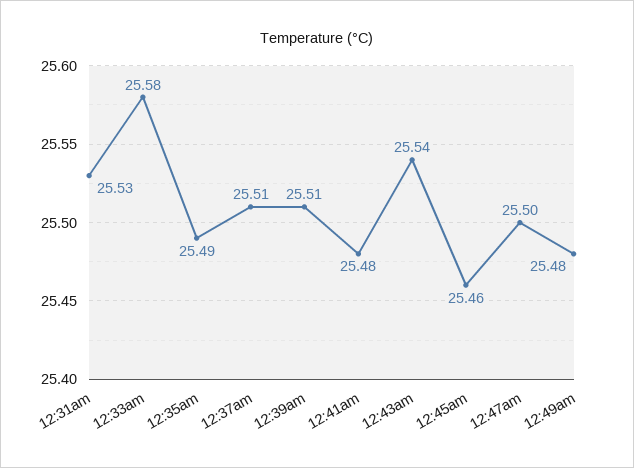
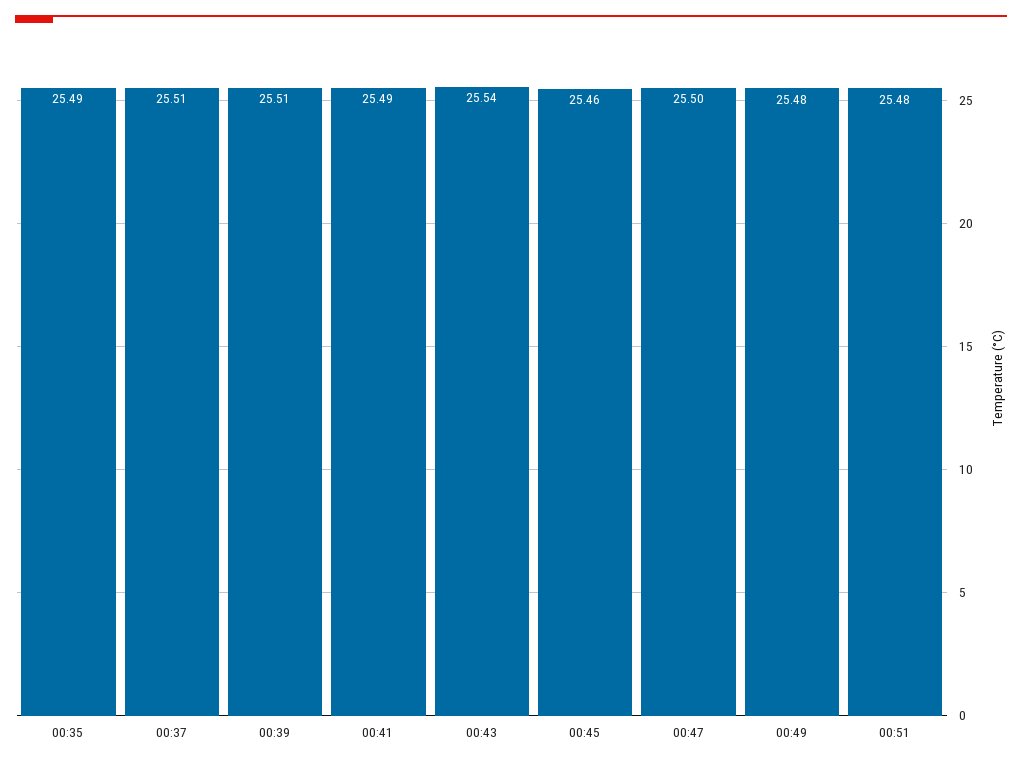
12:31am: 25.53 -> none
12:33am: 25.58 -> none
12:41am: 25.48 -> 25.49
00:51: none -> 25.48

